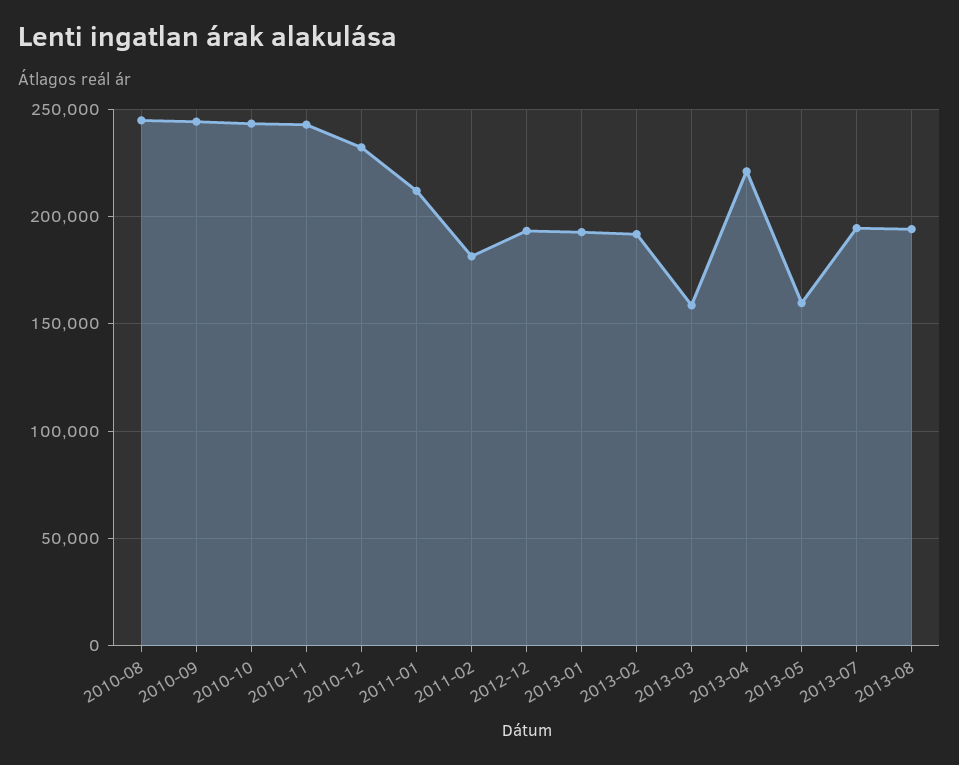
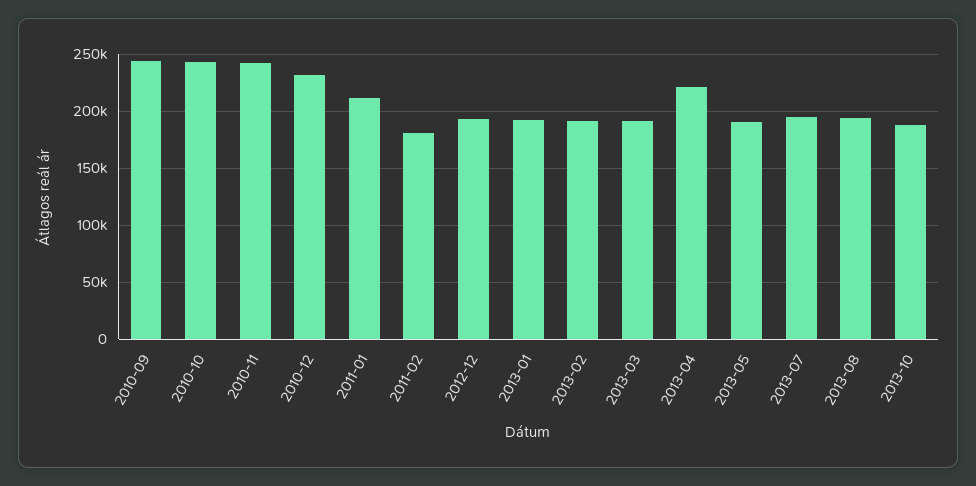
2010-08: 245000 -> none
2013-03: 160000 -> 190000
2013-05: 160000 -> 190000
2013-10: none -> 190000

